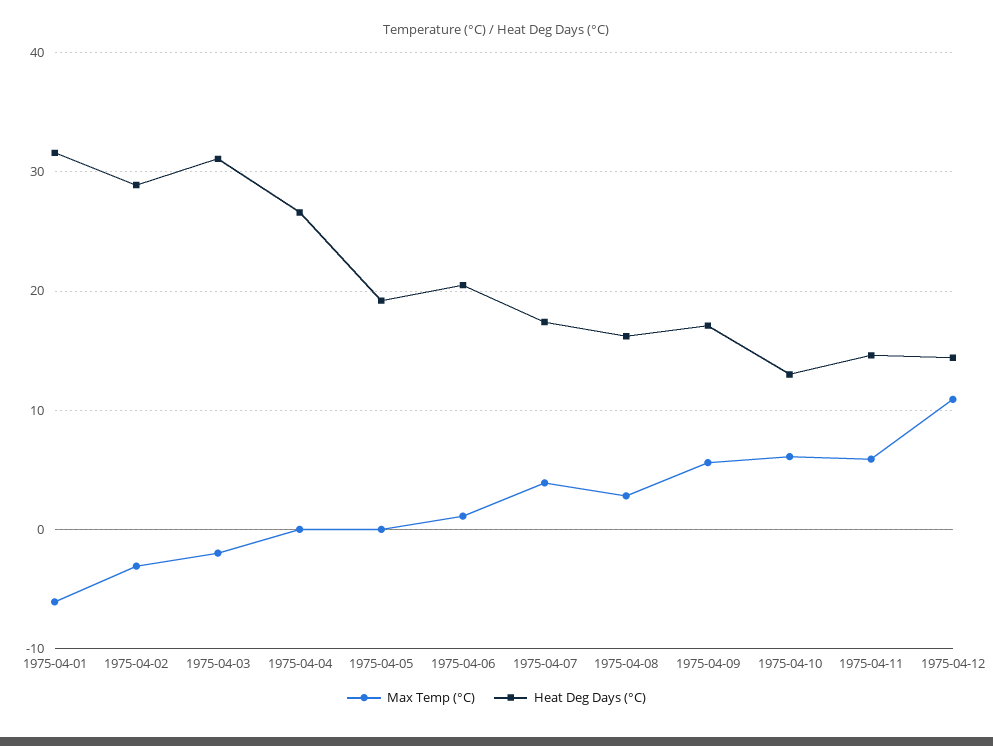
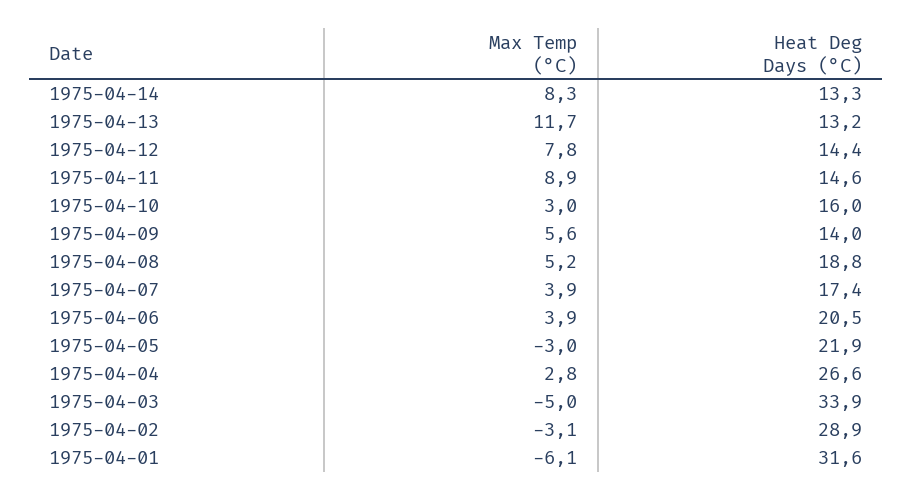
Max Temp (°C), 1975-04-03: -2 -> -5
Heat Deg Days (°C), 1975-04-03: 31 -> 33.9
Max Temp (°C), 1975-04-04: 0 -> 2.8
Max Temp (°C), 1975-04-05: 0 -> -3
Heat Deg Days (°C), 1975-04-05: 19 -> 21.9
Max Temp (°C), 1975-04-06: 1 -> 3.9
Max Temp (°C), 1975-04-08: 3 -> 5.2
Heat Deg Days (°C), 1975-04-08: 16 -> 18.8
Heat Deg Days (°C), 1975-04-09: 17 -> 14
Max Temp (°C), 1975-04-10: 6 -> 3
Heat Deg Days (°C), 1975-04-10: 13 -> 16
Max Temp (°C), 1975-04-11: 6 -> 8.9
Max Temp (°C), 1975-04-12: 11 -> 7.8
Max Temp (°C), 1975-04-14: none -> 8.3
Heat Deg Days (°C), 1975-04-14: none -> 13.3
Max Temp (°C), 1975-04-13: none -> 11.7
Heat Deg Days (°C), 1975-04-13: none -> 13.2

